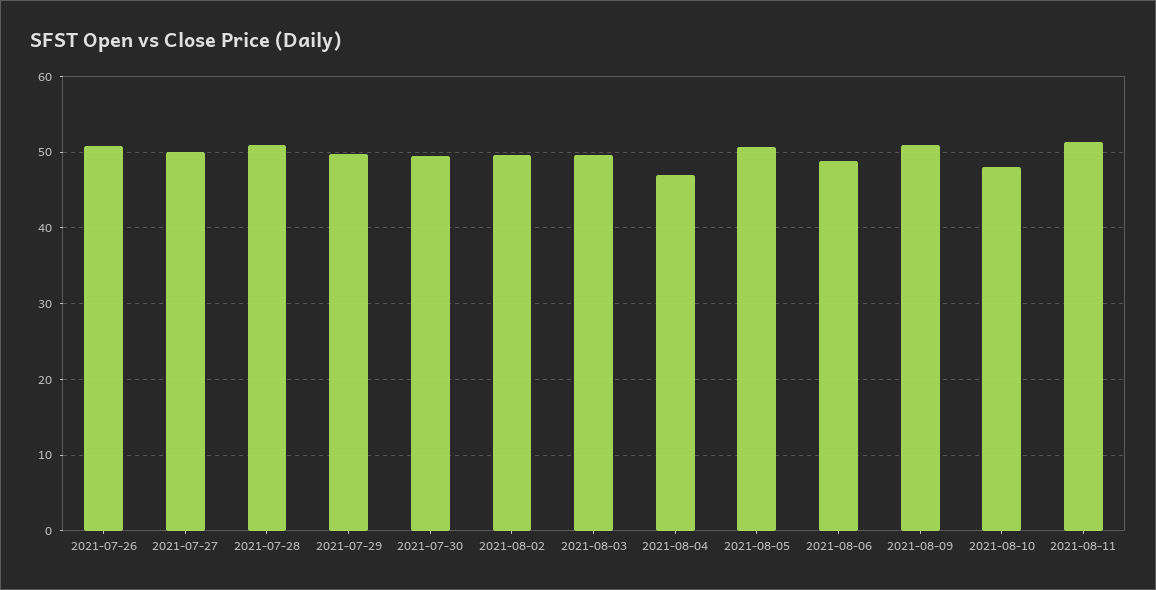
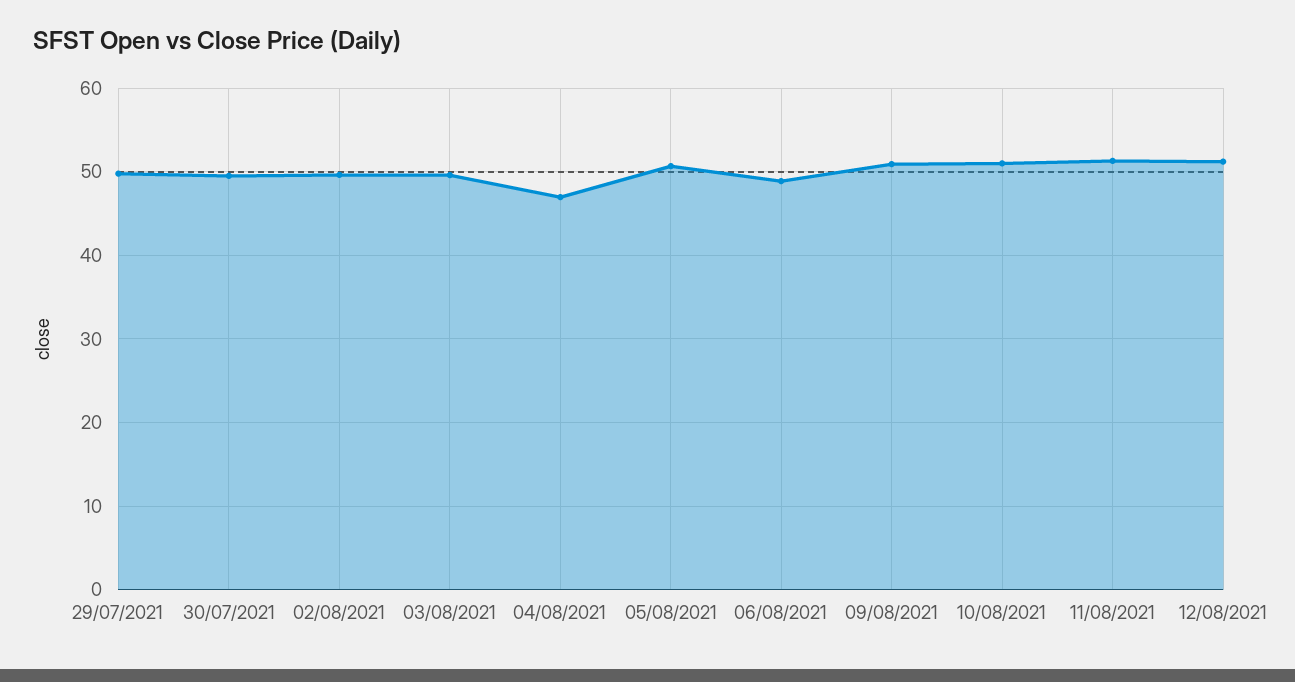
2021-07-26: 51 -> none
2021-07-27: 50 -> none
2021-07-28: 51 -> none
2021-08-10: 48 -> 51
12/08/2021: none -> 51

